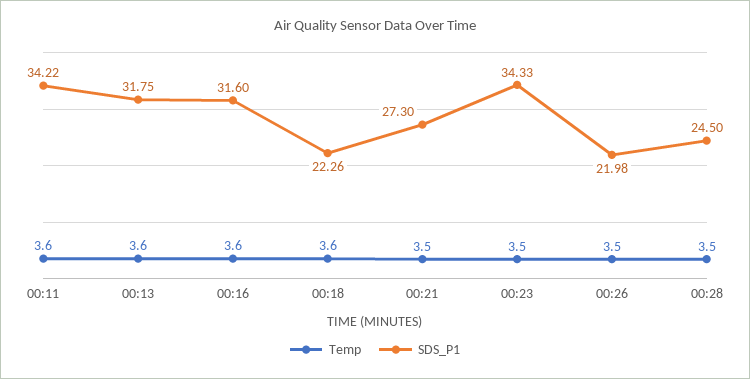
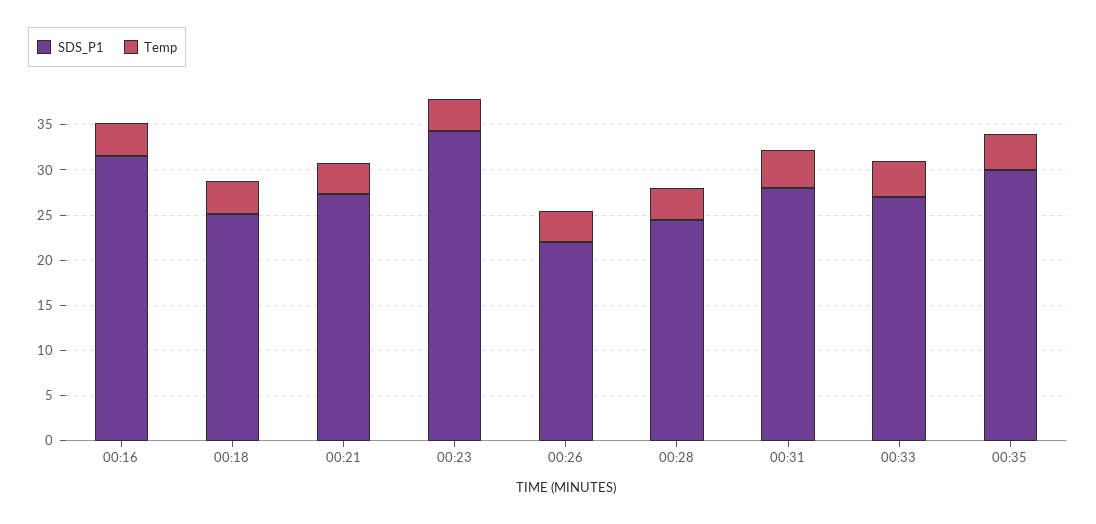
Temp, 00:11: 3.6 -> none
SDS_P1, 00:11: 34.22 -> none
Temp, 00:13: 3.6 -> none
SDS_P1, 00:13: 31.75 -> none
SDS_P1, 00:18: 22.26 -> 25
SDS_P1, 00:31: none -> 28
Temp, 00:31: none -> 4
SDS_P1, 00:33: none -> 27
Temp, 00:33: none -> 4
SDS_P1, 00:35: none -> 30
Temp, 00:35: none -> 4

